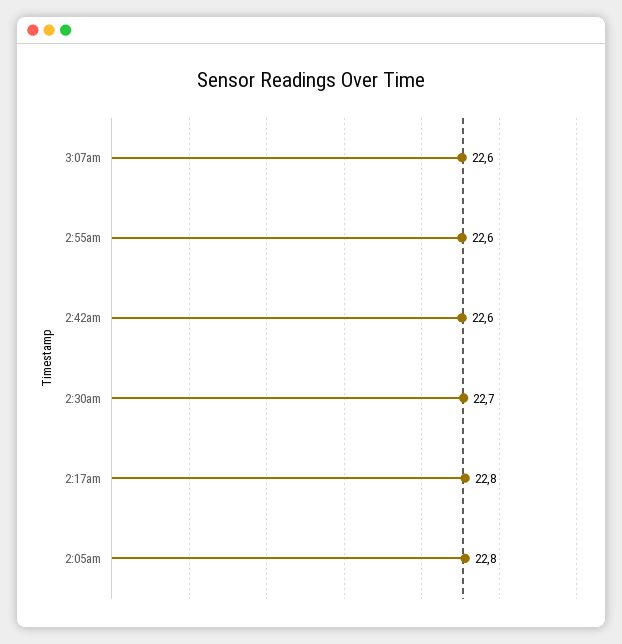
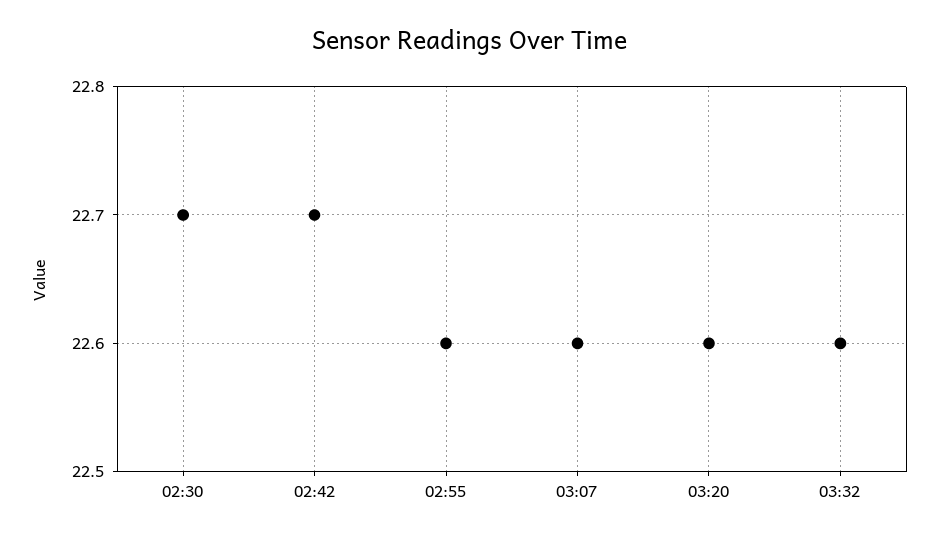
2:42am: 22.6 -> 22.7
2:17am: 22.8 -> none
2:05am: 22.8 -> none
03:20: none -> 22.6
03:32: none -> 22.6

